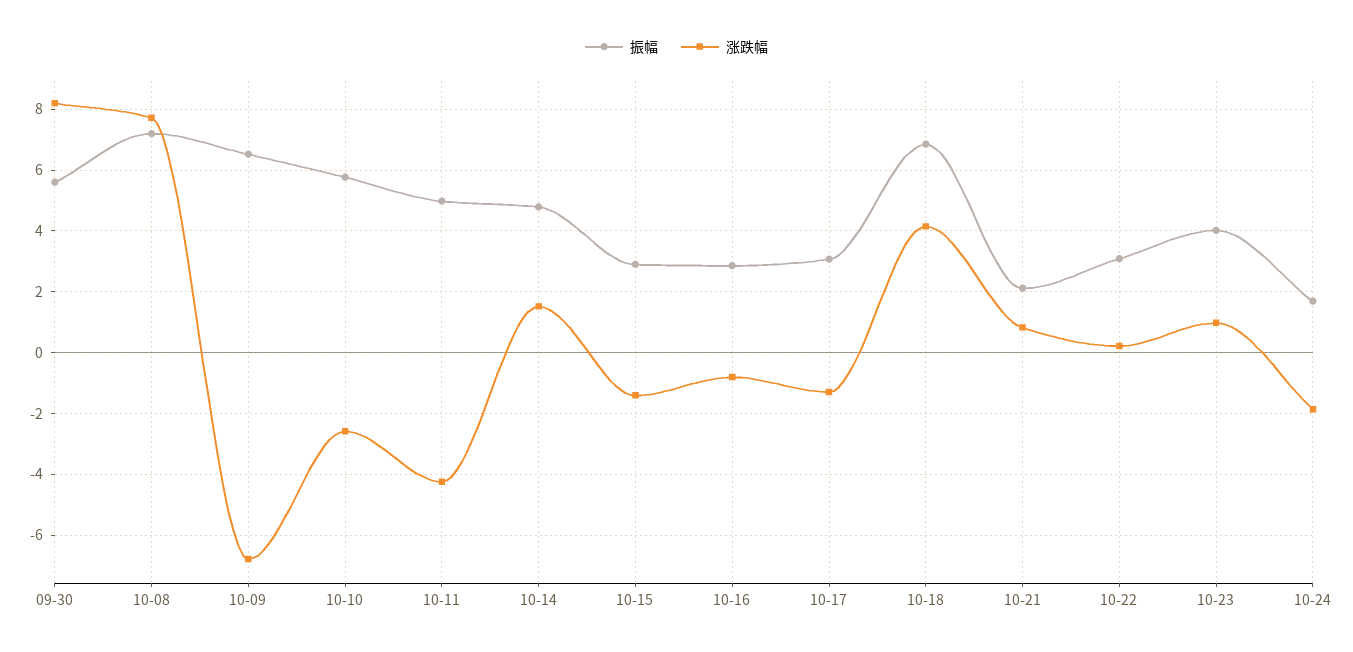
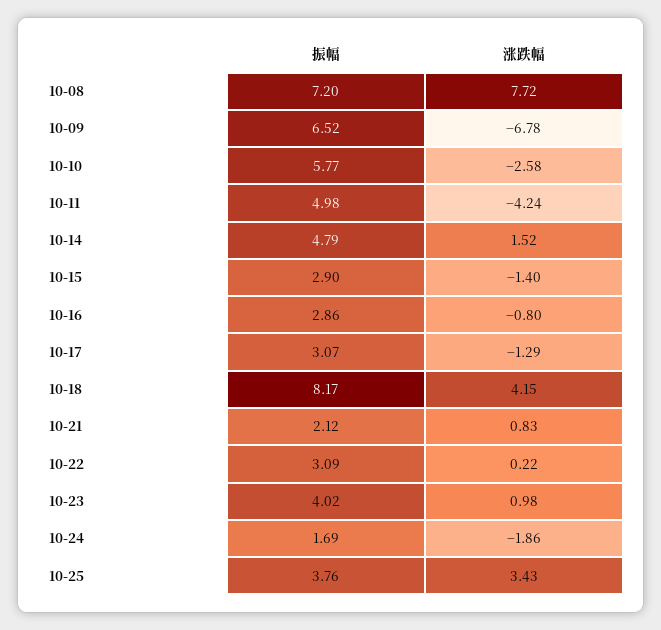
振幅, 09-30: 5.6 -> none
涨跌幅, 09-30: 8.2 -> none
振幅, 10-18: 6.8 -> 8.17
振幅, 10-25: none -> 3.76
涨跌幅, 10-25: none -> 3.43

